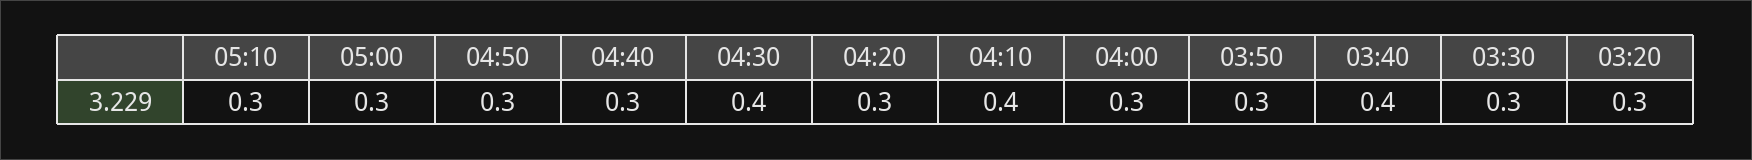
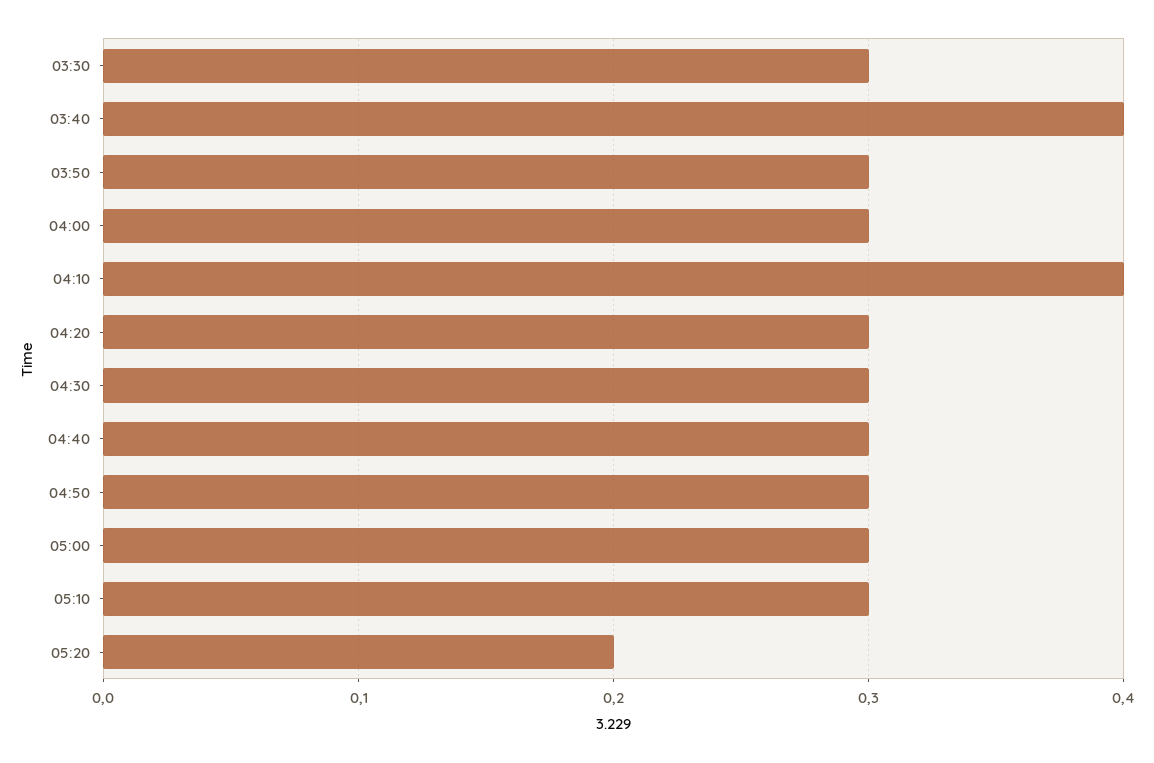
04:30: 0.4 -> 0.3
03:20: 0.3 -> none
05:20: none -> 0.2

